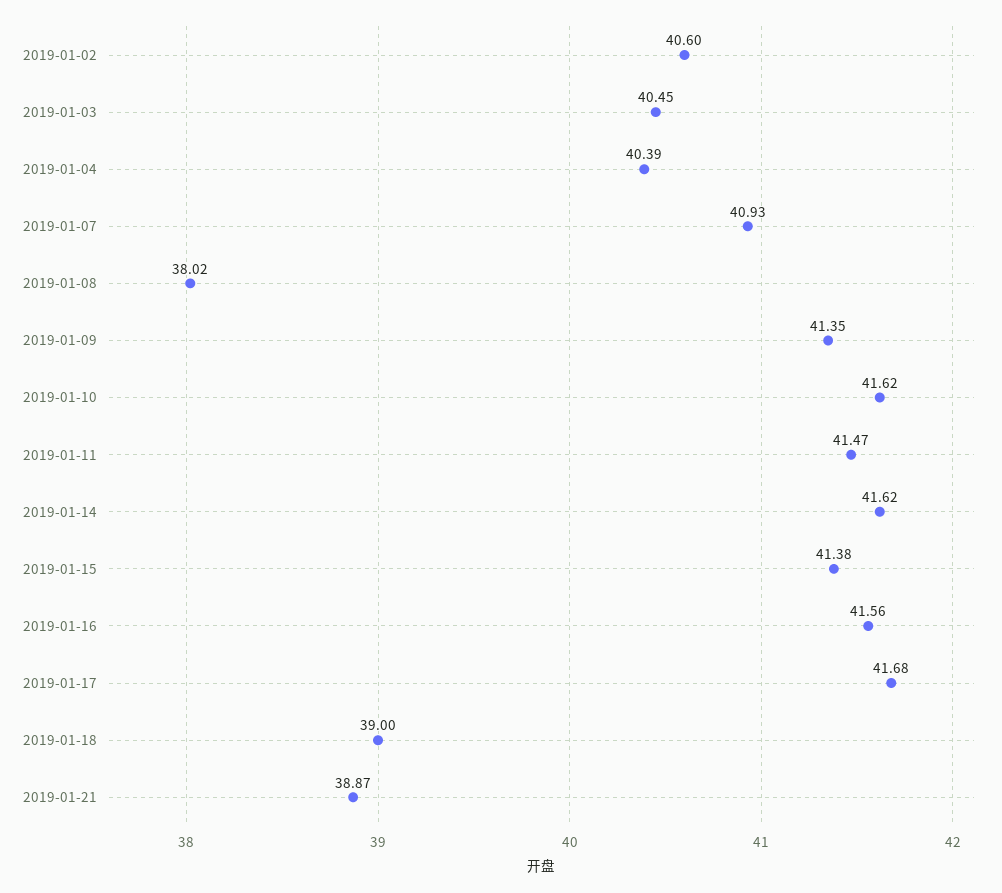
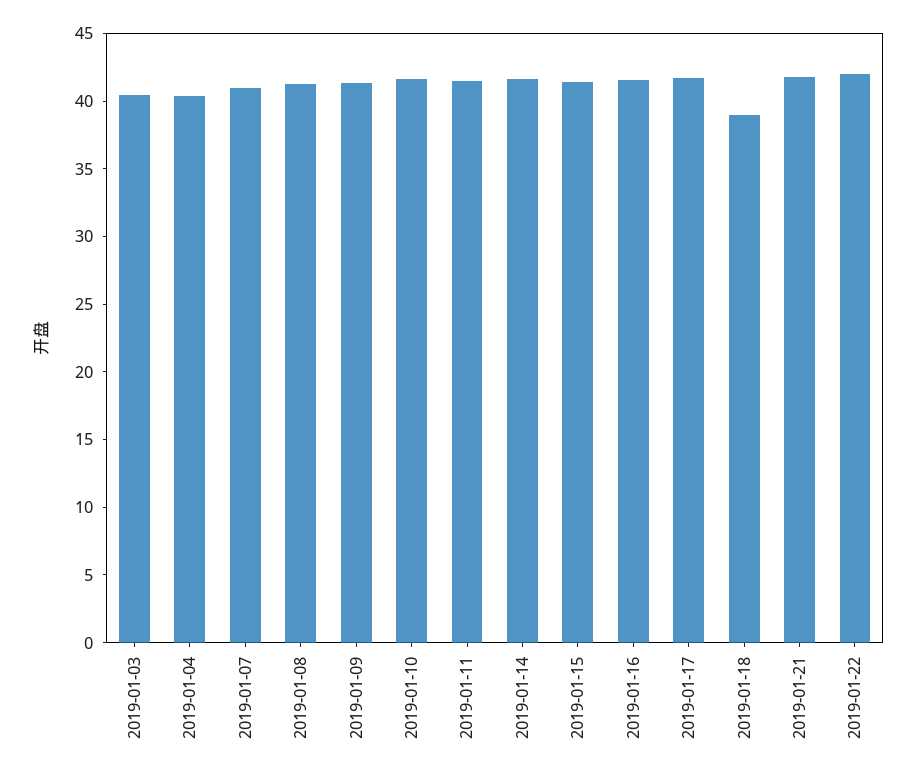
2019-01-02: 40.6 -> none
2019-01-08: 38.02 -> 41
2019-01-21: 38.87 -> 42
2019-01-22: none -> 42

